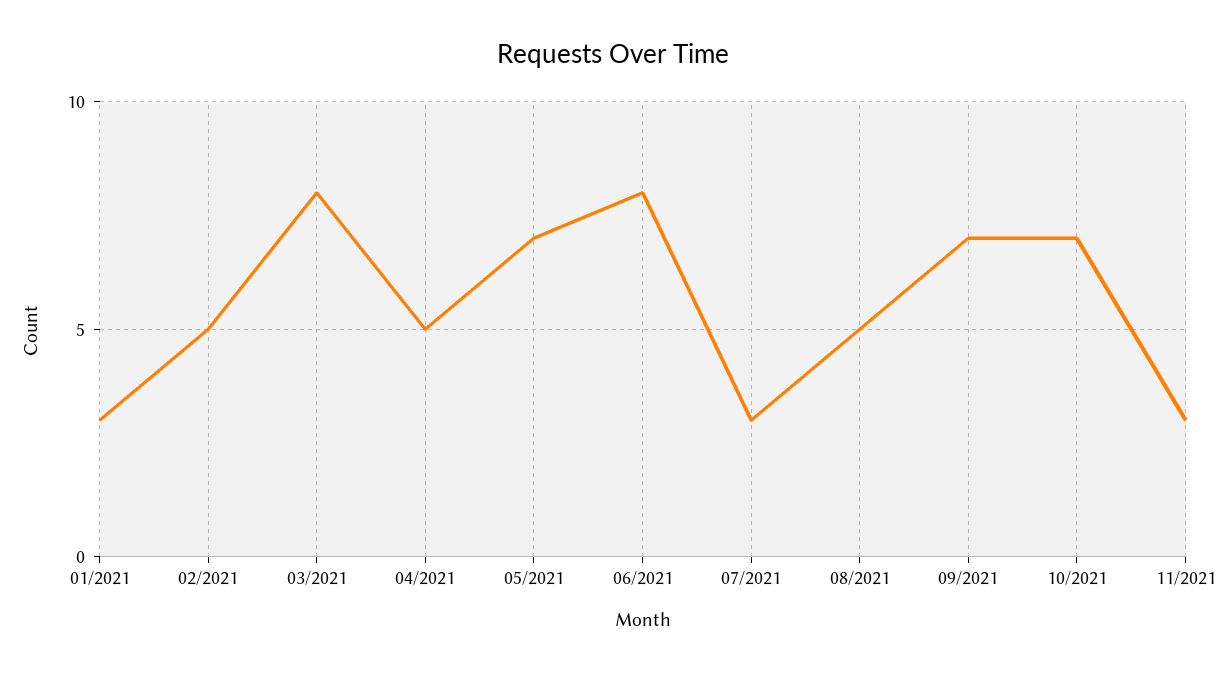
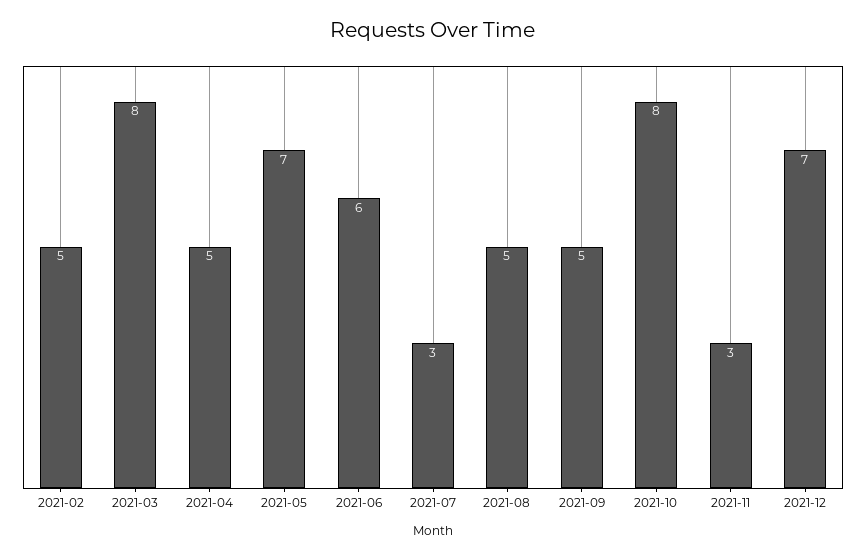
01/2021: 3 -> none
06/2021: 8 -> 6
09/2021: 7 -> 5
10/2021: 7 -> 8
2021-12: none -> 7

